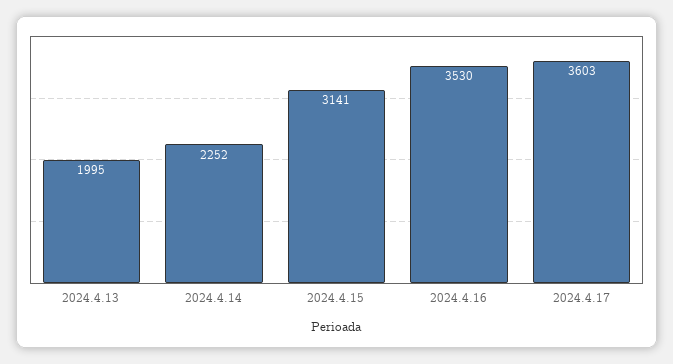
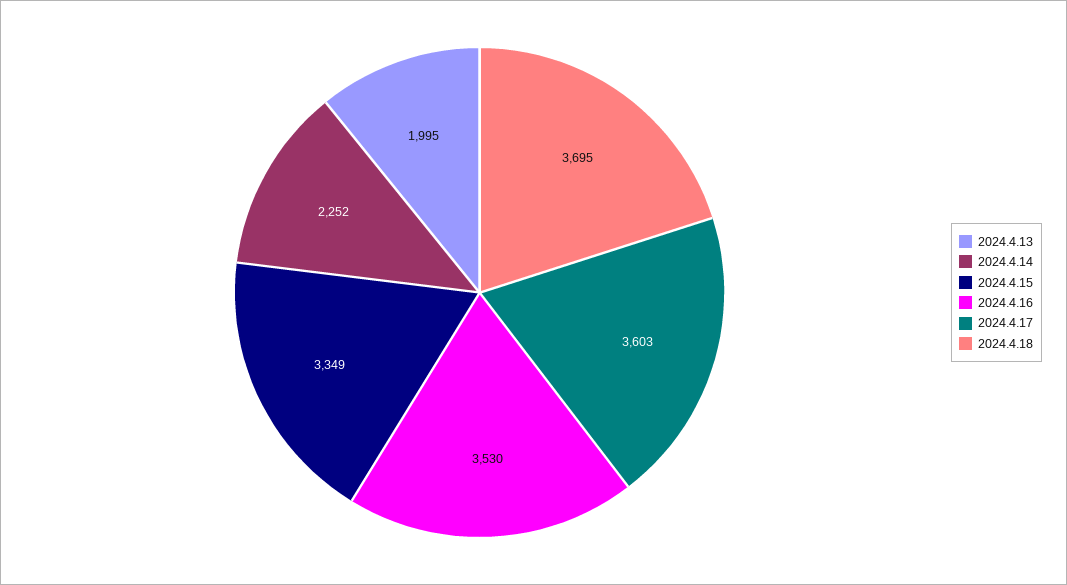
2024.4.15: 3141 -> 3349
2024.4.18: none -> 3695

